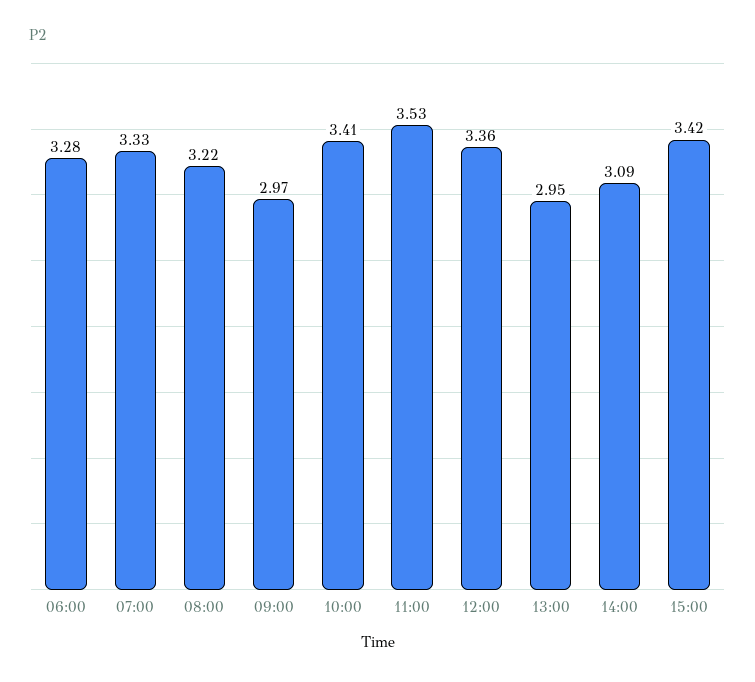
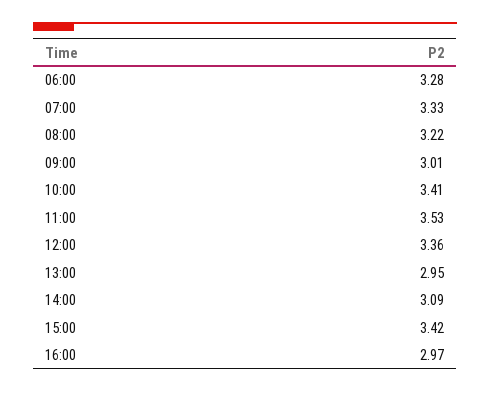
09:00: 2.97 -> 3.01
16:00: none -> 2.97

